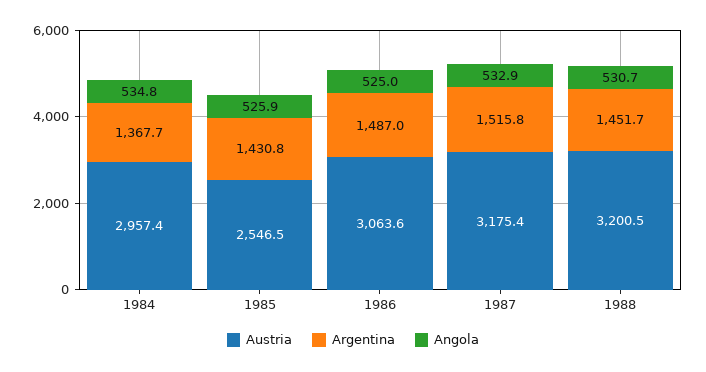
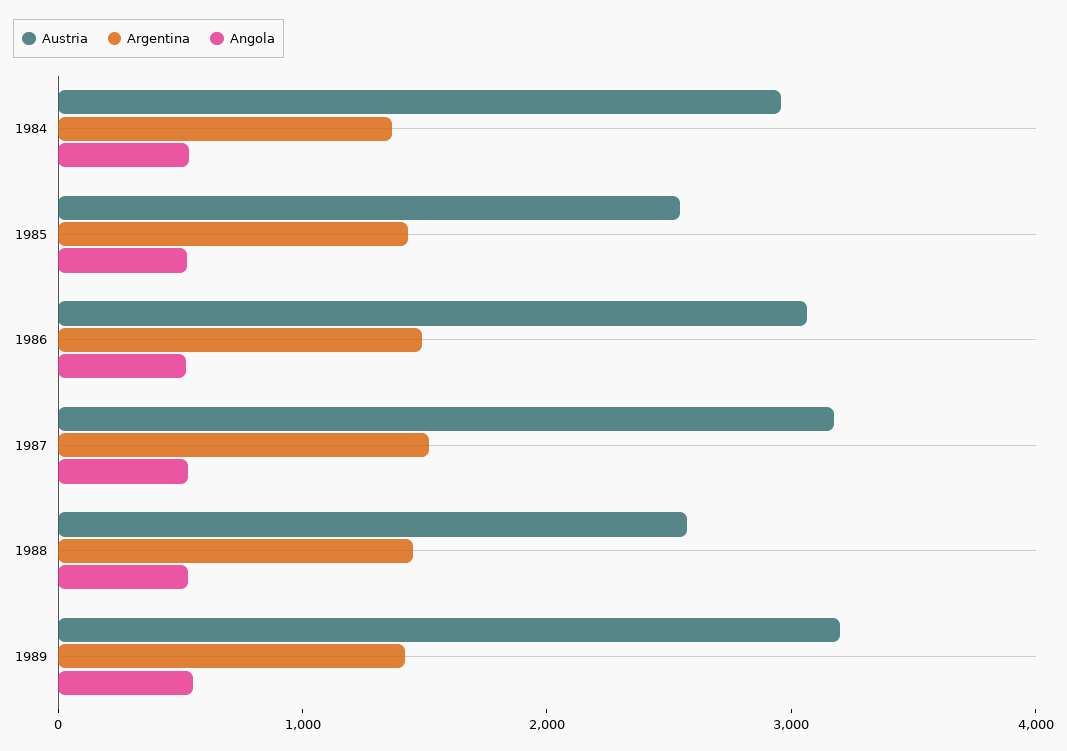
Austria, 1988: 3200.5 -> 2600
Austria, 1989: none -> 3200
Argentina, 1989: none -> 1400
Angola, 1989: none -> 600

